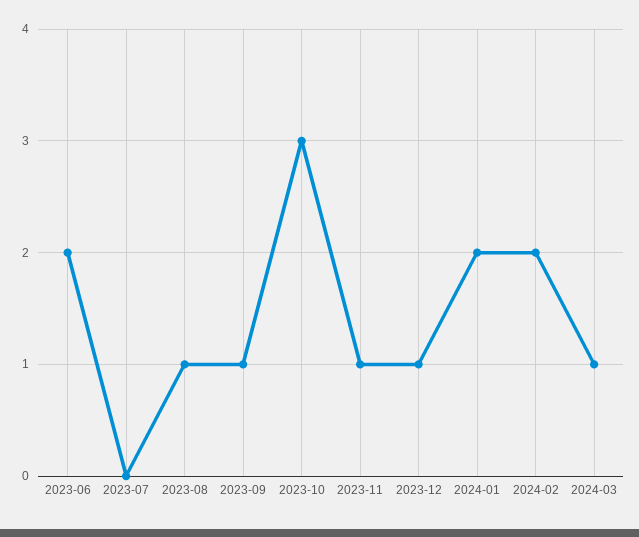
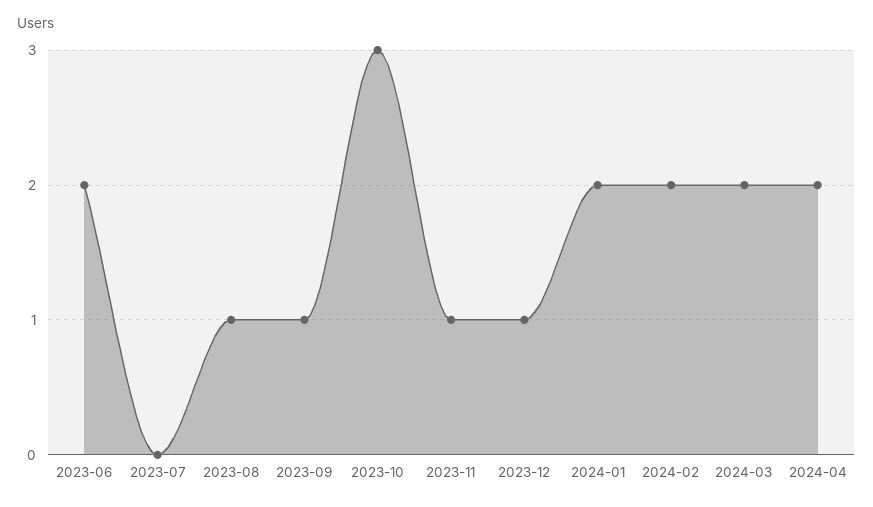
2024-03: 1 -> 2
2024-04: none -> 2

